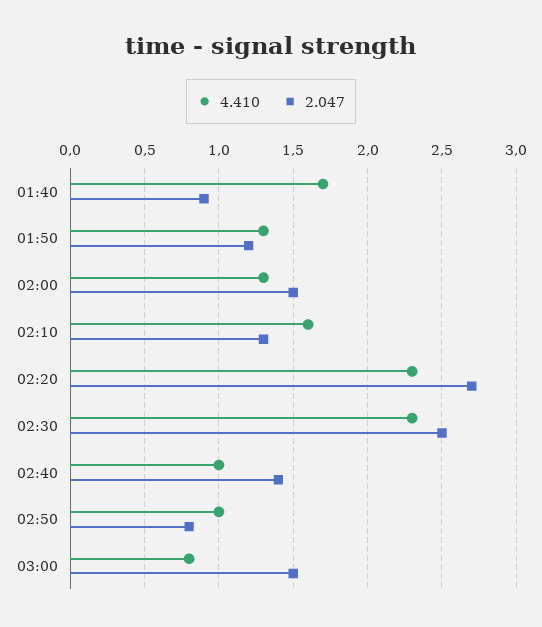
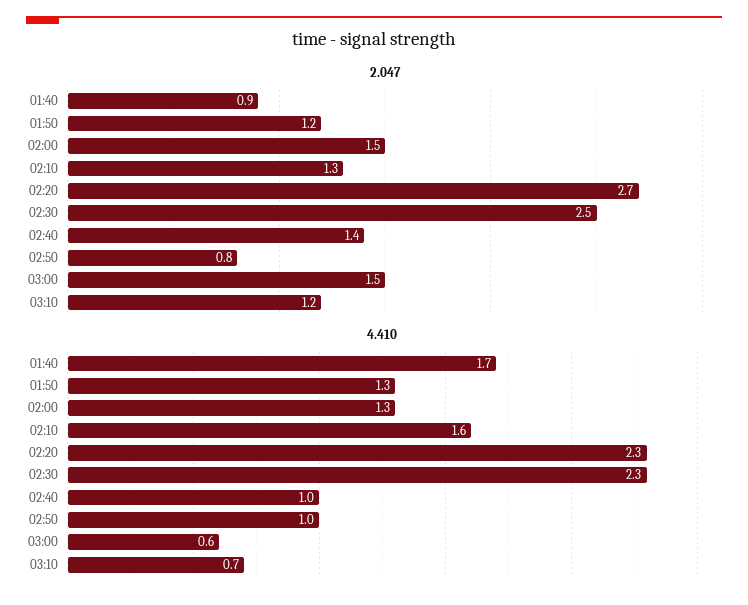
4.410, 03:00: 0.8 -> 0.6
2.047, 03:10: none -> 1.2
4.410, 03:10: none -> 0.7

